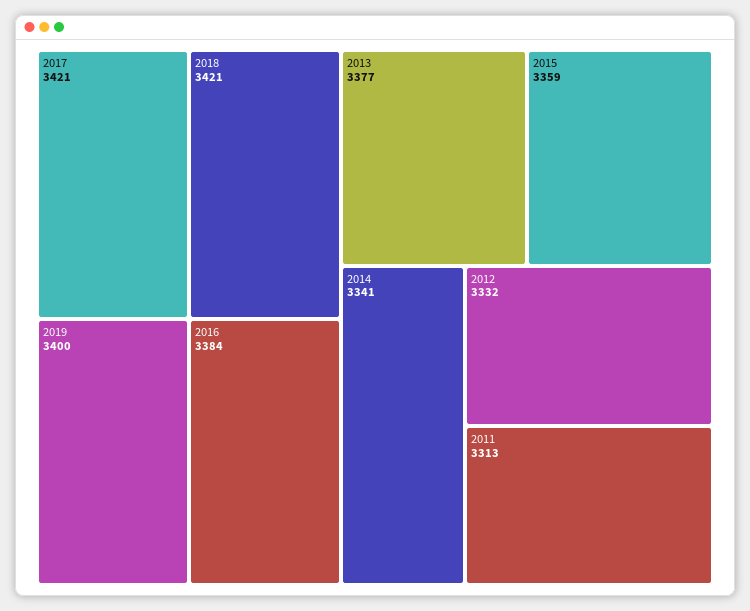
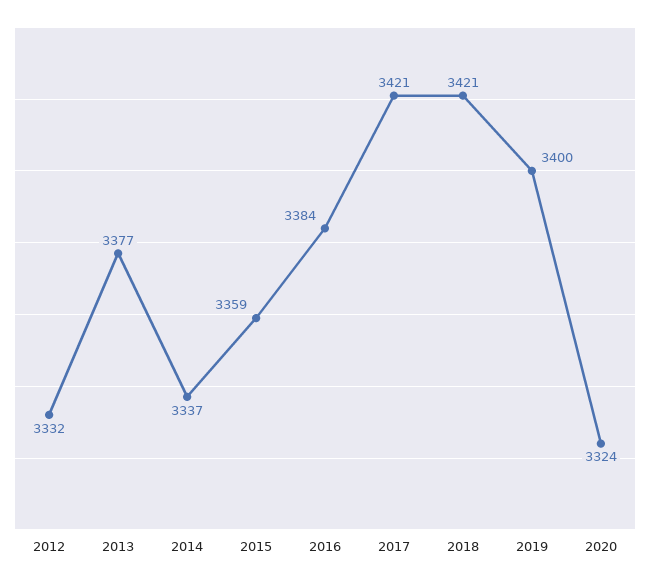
2014: 3341 -> 3337
2011: 3313 -> none
2020: none -> 3324

